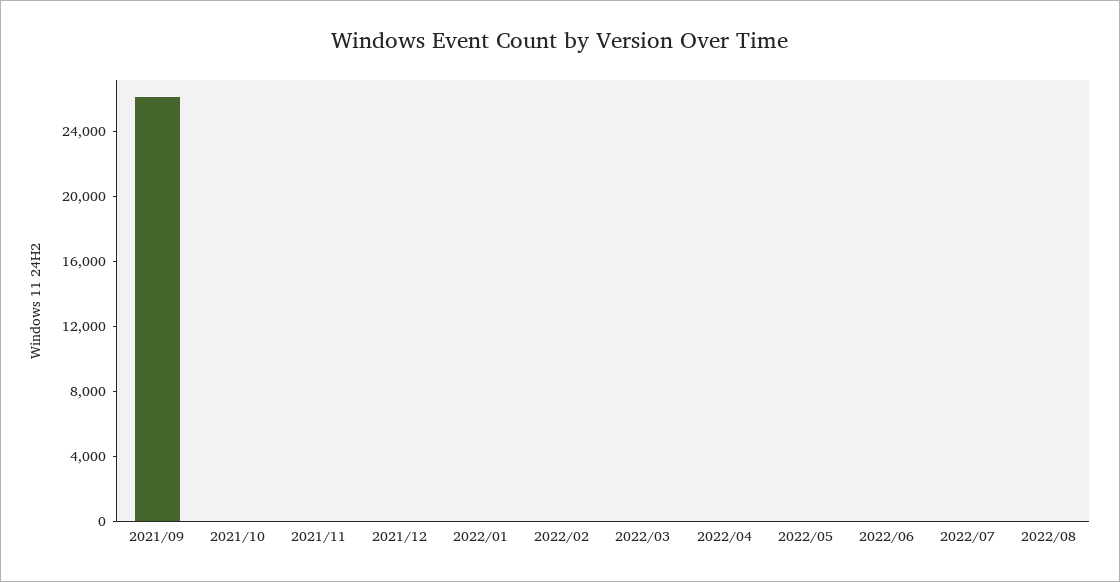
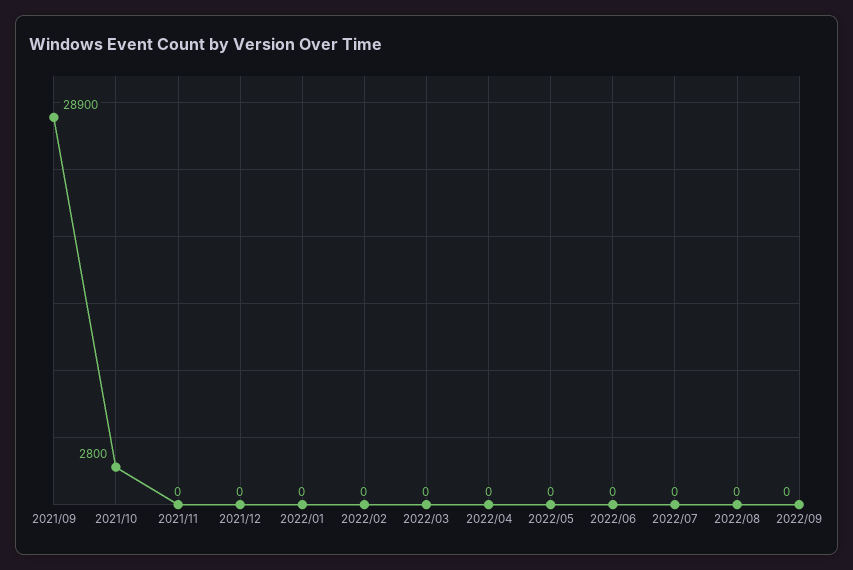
2021/09: 26000 -> 28900
2021/10: 0 -> 2800
2022/09: none -> 0

